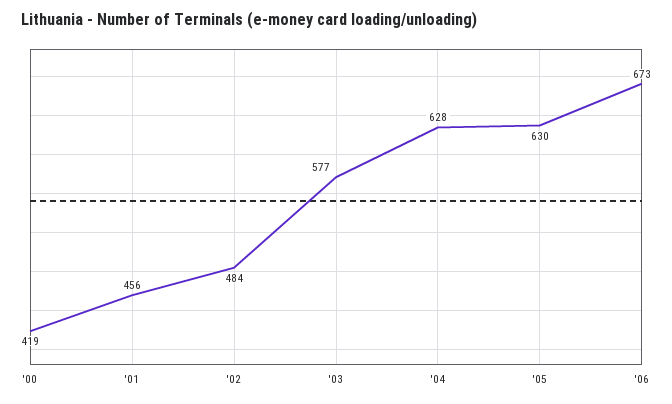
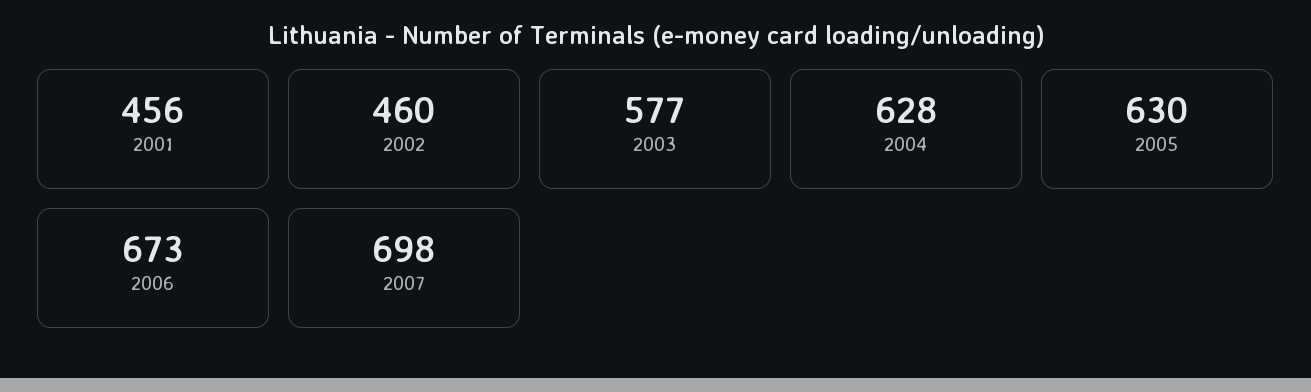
'00: 419 -> none
'02: 484 -> 460
2007: none -> 698

